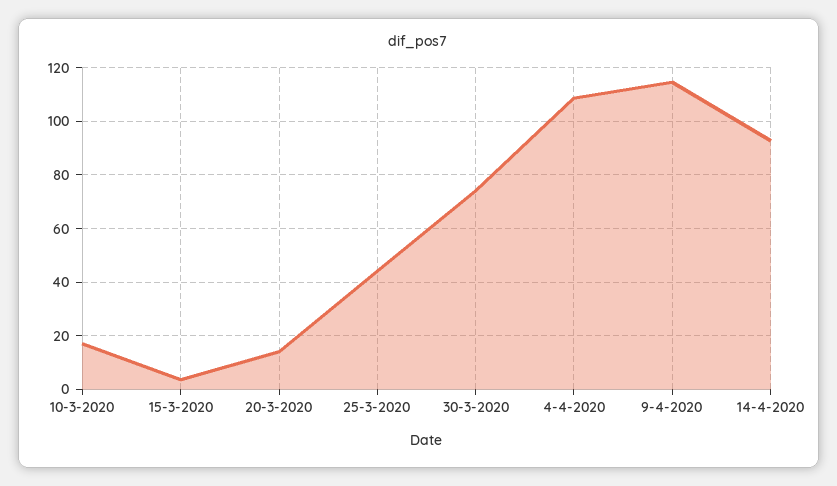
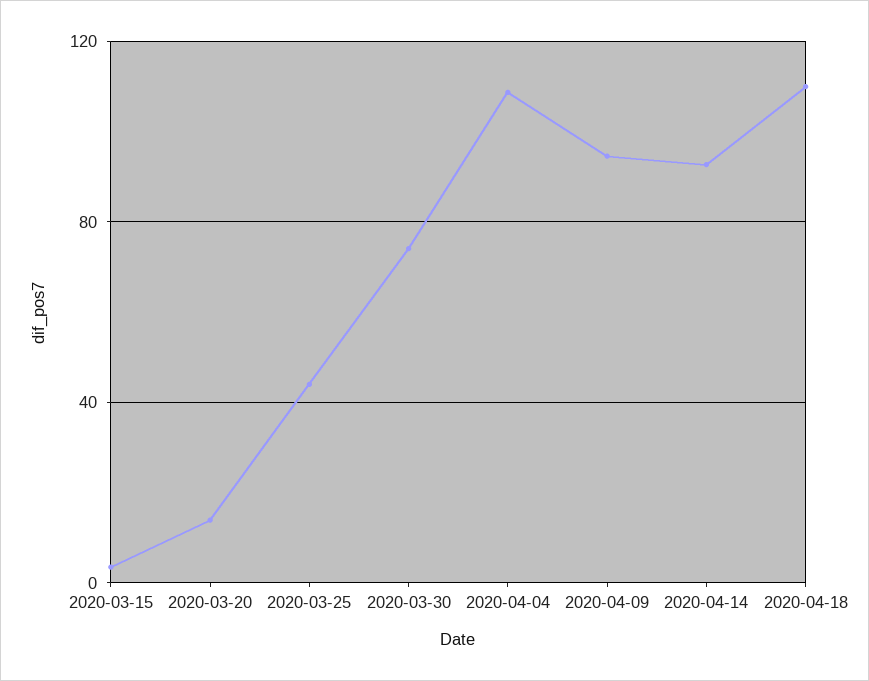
10-3-2020: 17.5 -> none
9-4-2020: 115 -> 95
2020-04-18: none -> 110

